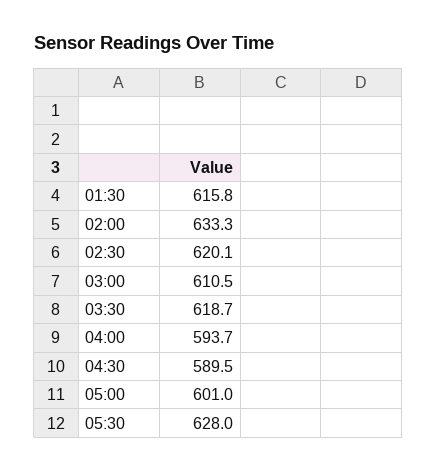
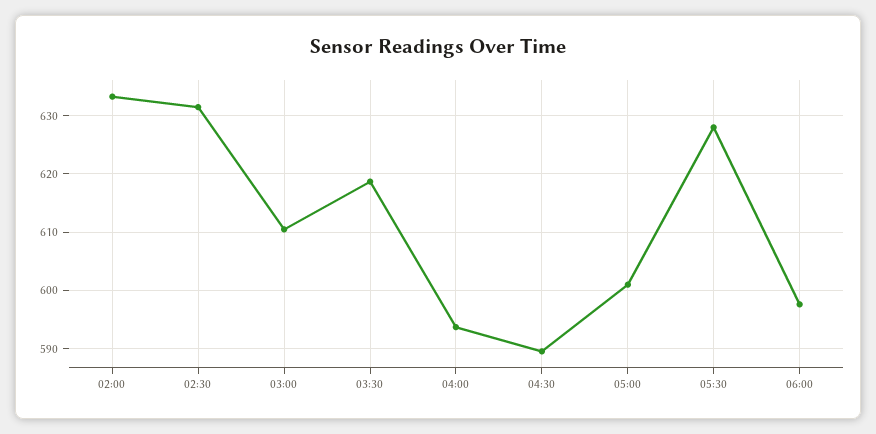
01:30: 615.8 -> none
02:30: 620.1 -> 632
06:00: none -> 598

